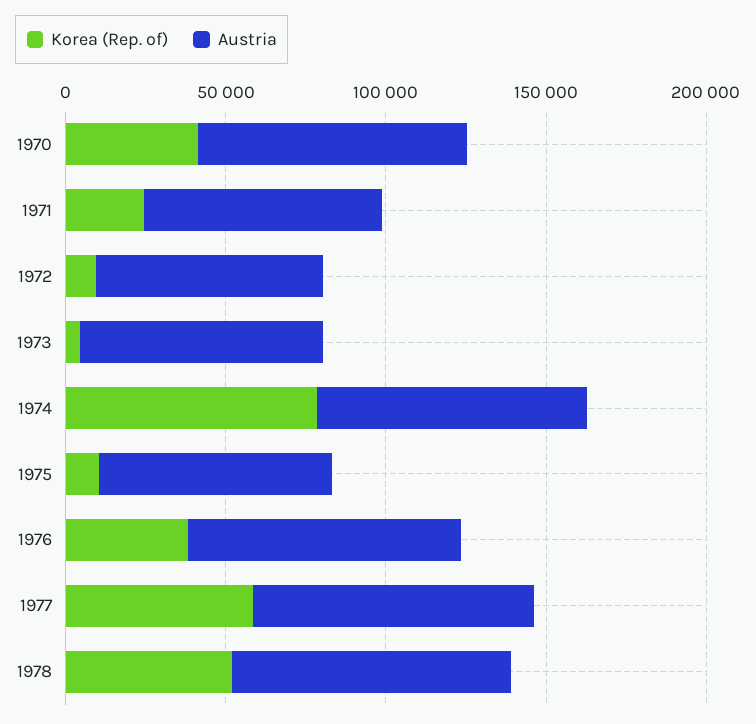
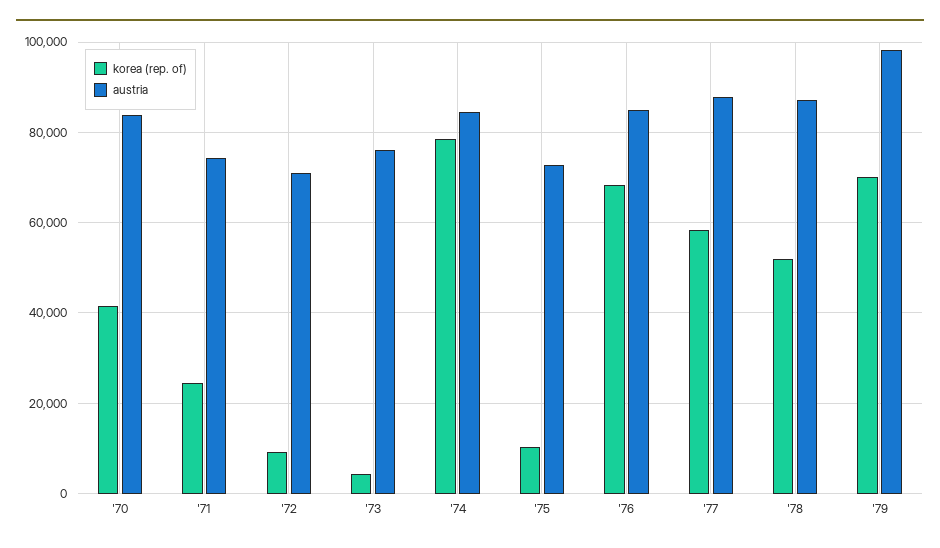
Korea (Rep. of), 1976: 40000 -> 68000
Korea (Rep. of), '79: none -> 70000
Austria, '79: none -> 98000

